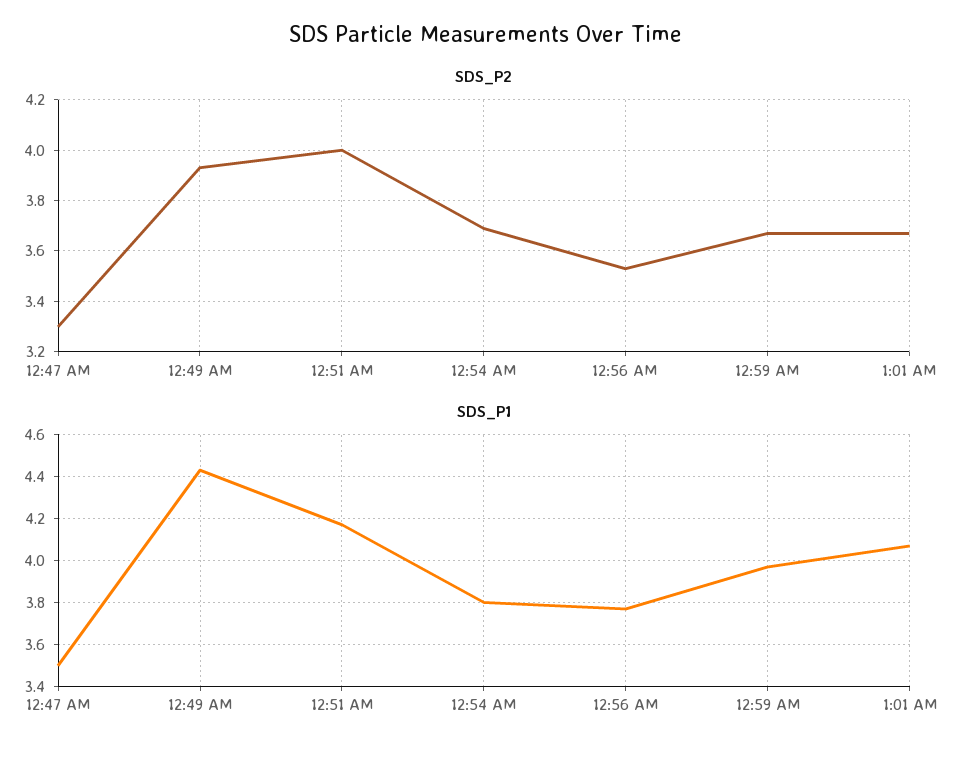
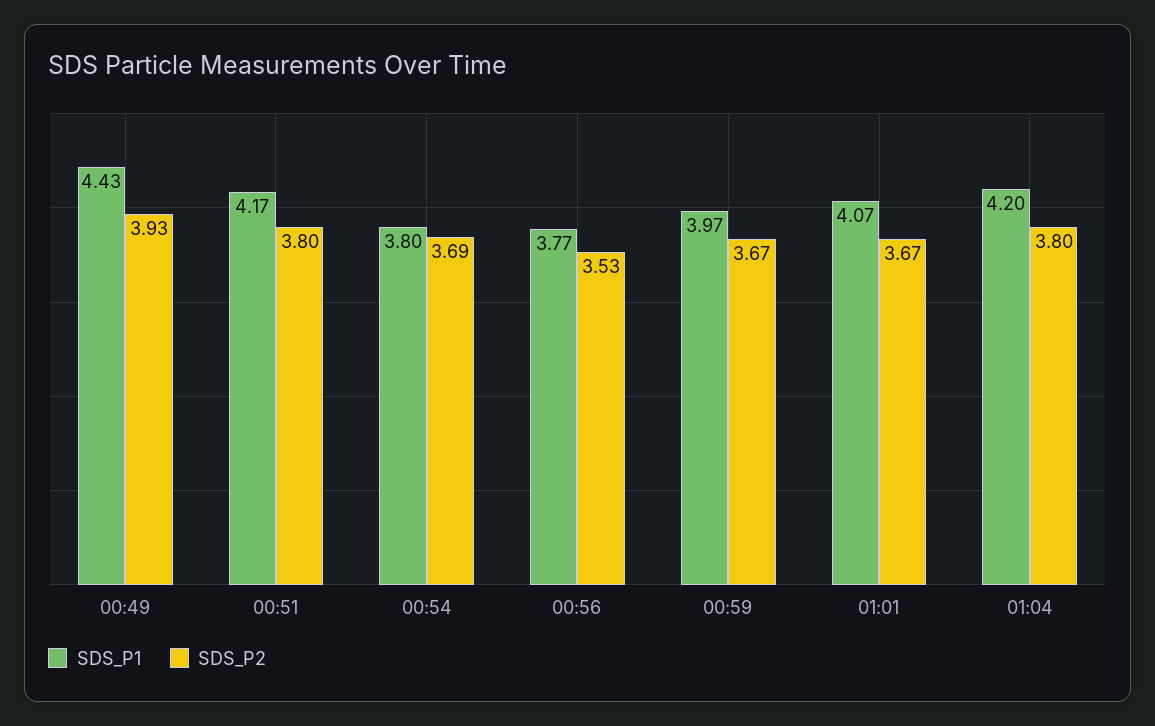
SDS_P2, 12:47 AM: 3.3 -> none
SDS_P2, 12:51 AM: 4 -> 3.8
SDS_P1, 12:47 AM: 3.5 -> none
SDS_P1, 01:04: none -> 4.2
SDS_P2, 01:04: none -> 3.8

